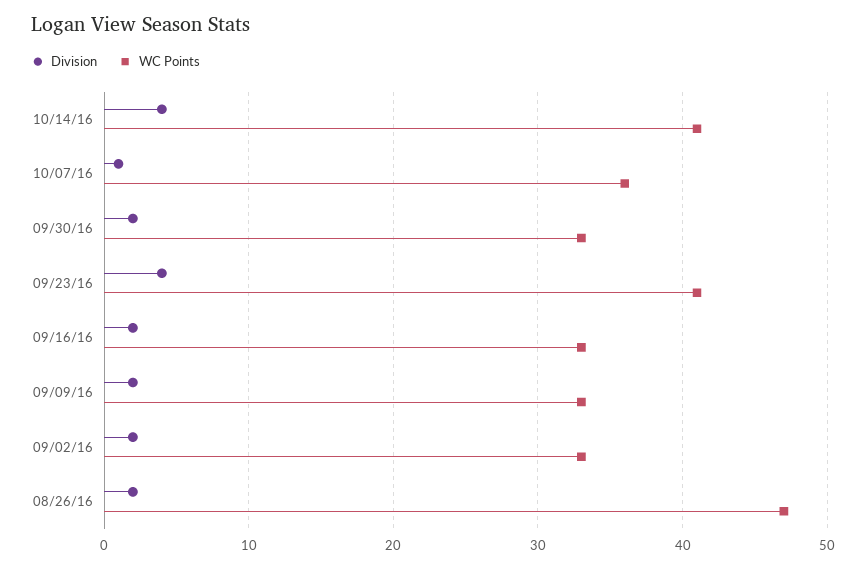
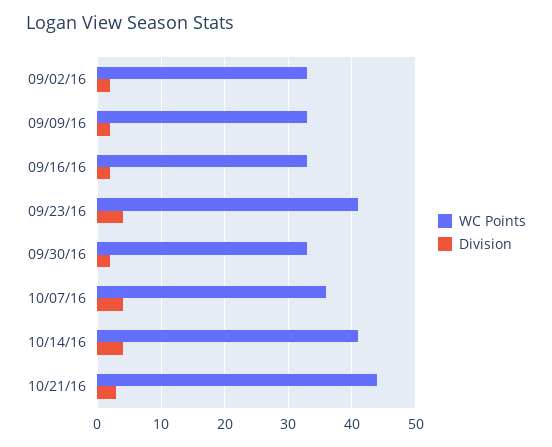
Division, 10/07/16: 1 -> 4
Division, 08/26/16: 2 -> none
WC Points, 08/26/16: 47 -> none
WC Points, 10/21/16: none -> 44
Division, 10/21/16: none -> 3

